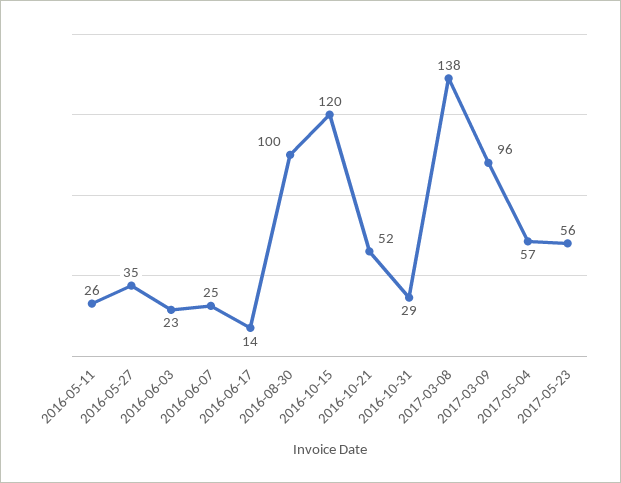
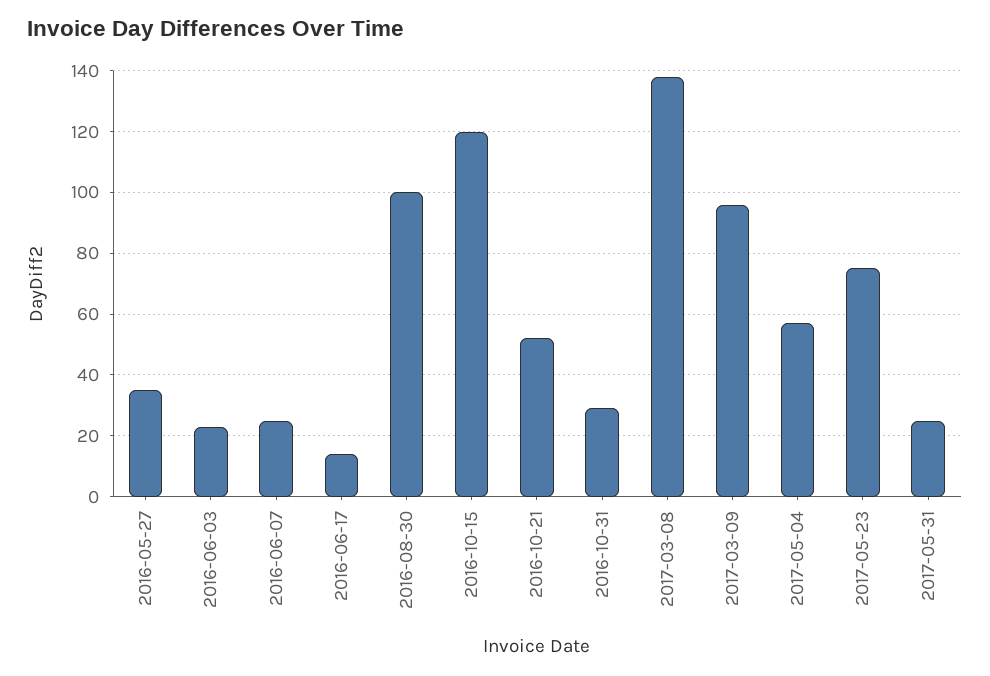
2016-05-11: 26 -> none
2017-05-23: 56 -> 75
2017-05-31: none -> 25

